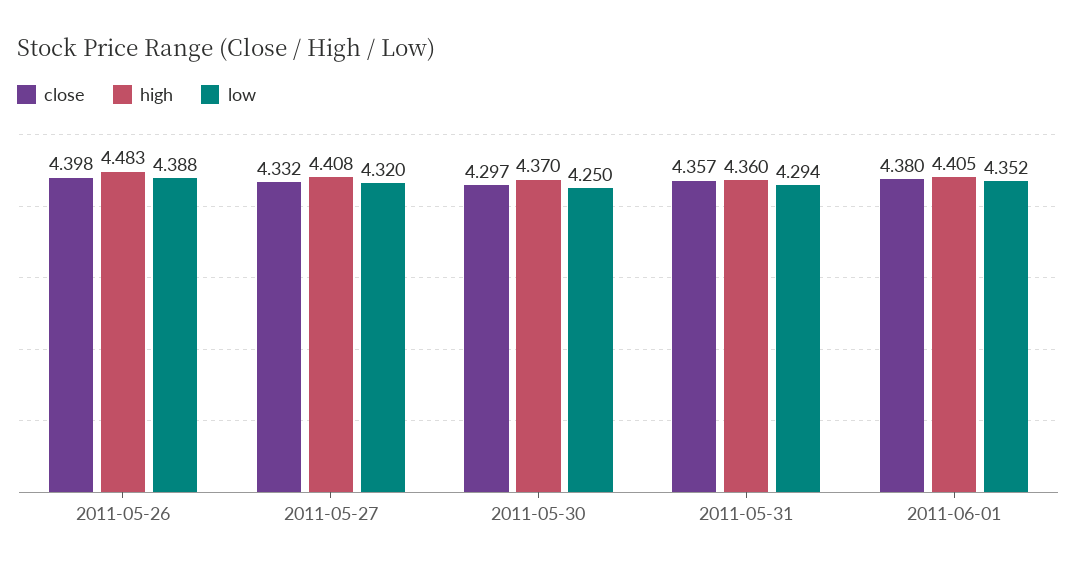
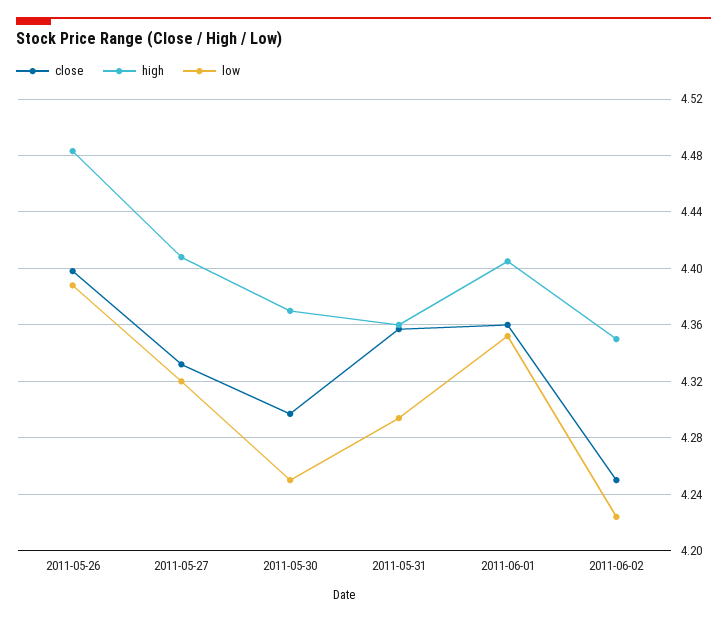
close, 2011-06-01: 4.38 -> 4.36
close, 2011-06-02: none -> 4.25
high, 2011-06-02: none -> 4.35
low, 2011-06-02: none -> 4.225

